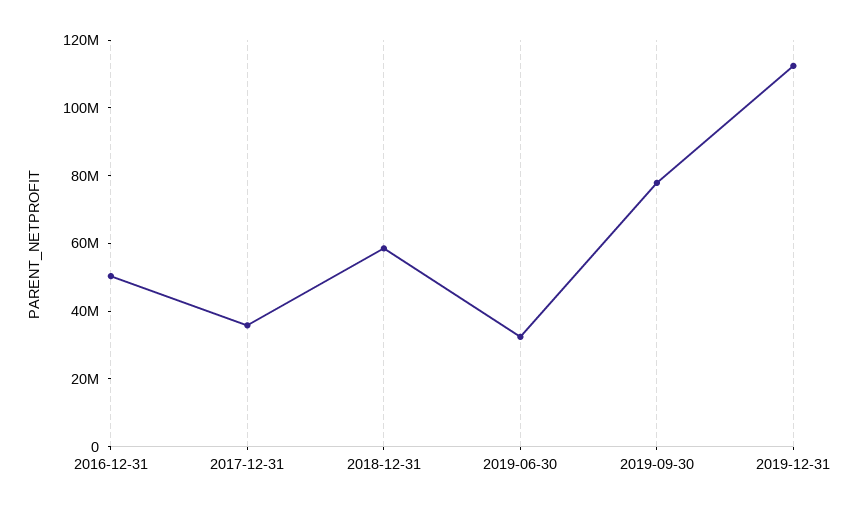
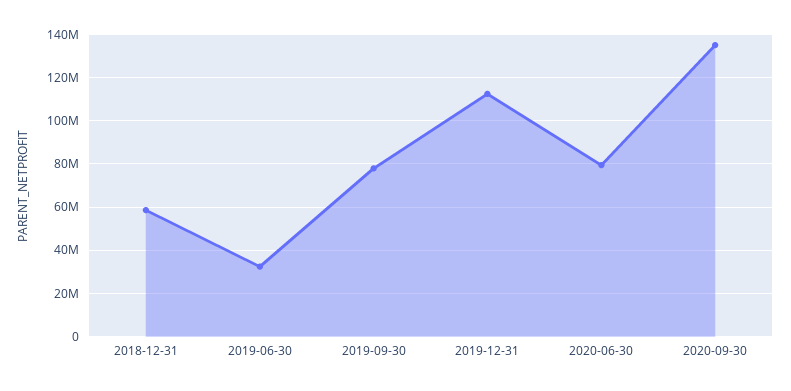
2016-12-31: 50000000 -> none
2017-12-31: 35000000 -> none
2020-06-30: none -> 80000000
2020-09-30: none -> 135000000

